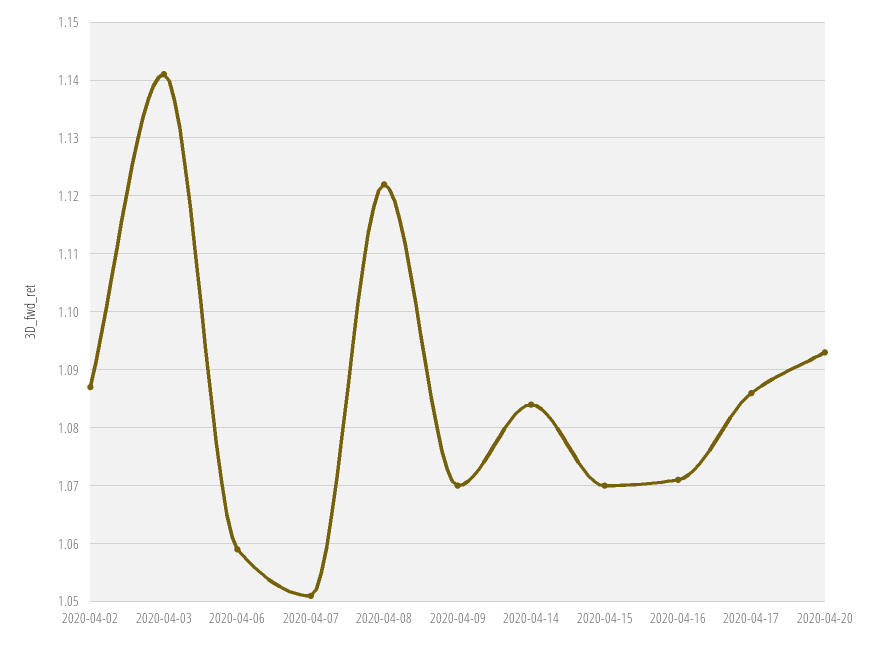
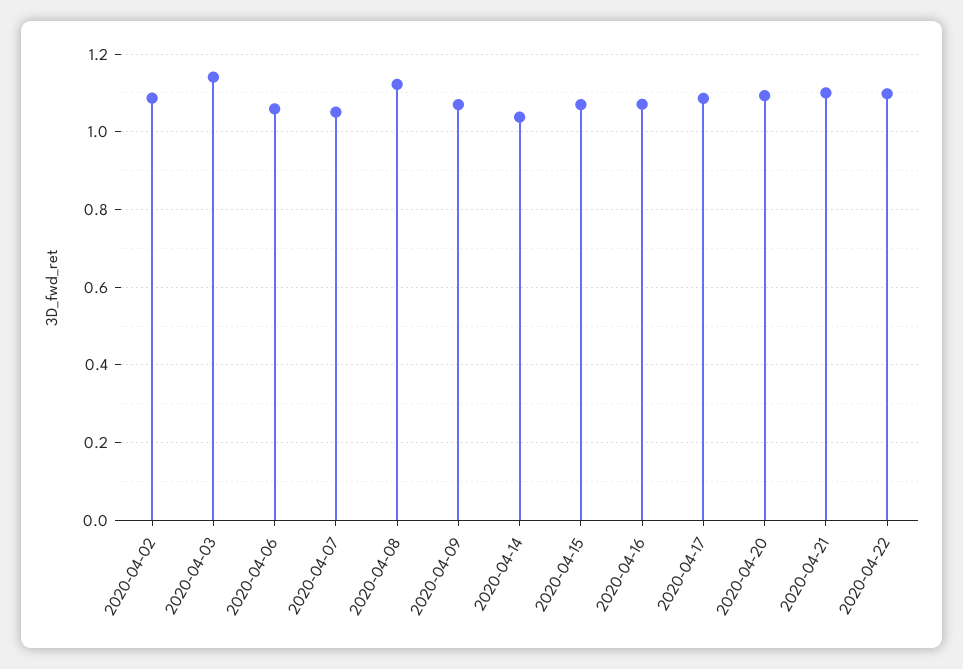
2020-04-14: 1.085 -> 1.04
2020-04-21: none -> 1.1
2020-04-22: none -> 1.1

